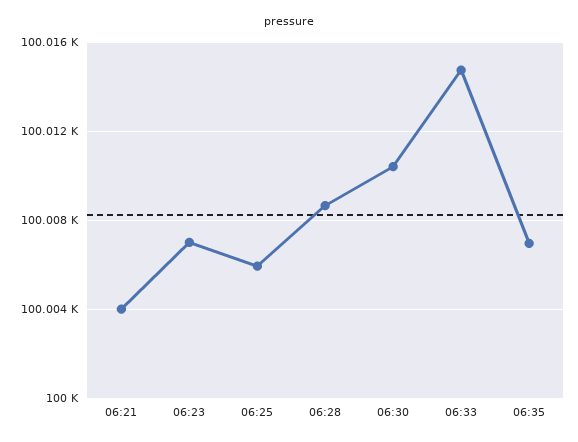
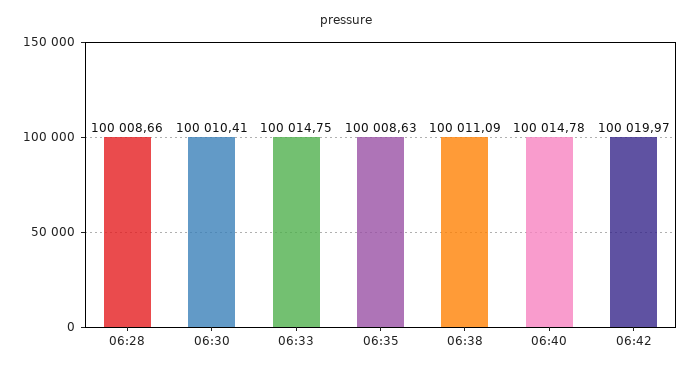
06:21: 100004 -> none
06:23: 100007 -> none
06:25: 100006 -> none
06:35: 100007 -> 100008.63
06:38: none -> 100011.09
06:40: none -> 100014.78
06:42: none -> 100019.97

